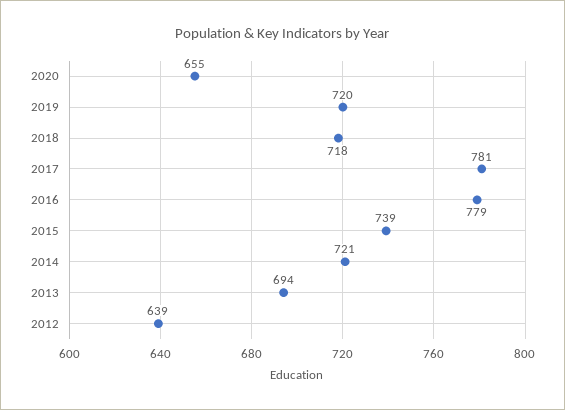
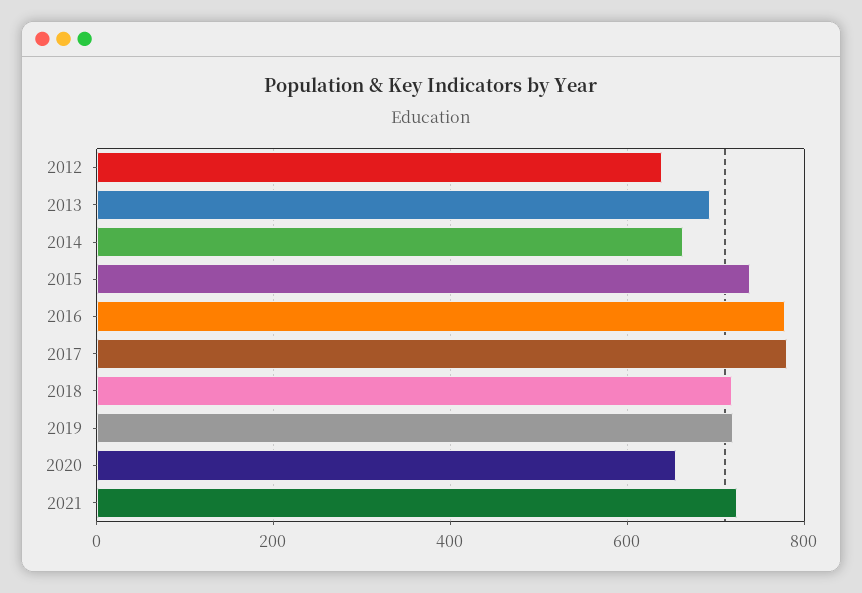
2014: 721 -> 660
2021: none -> 720

